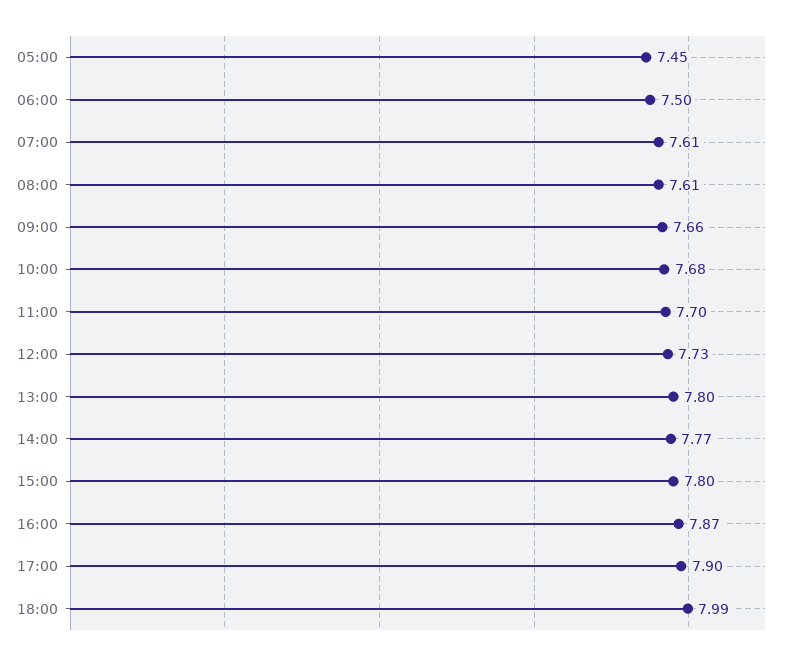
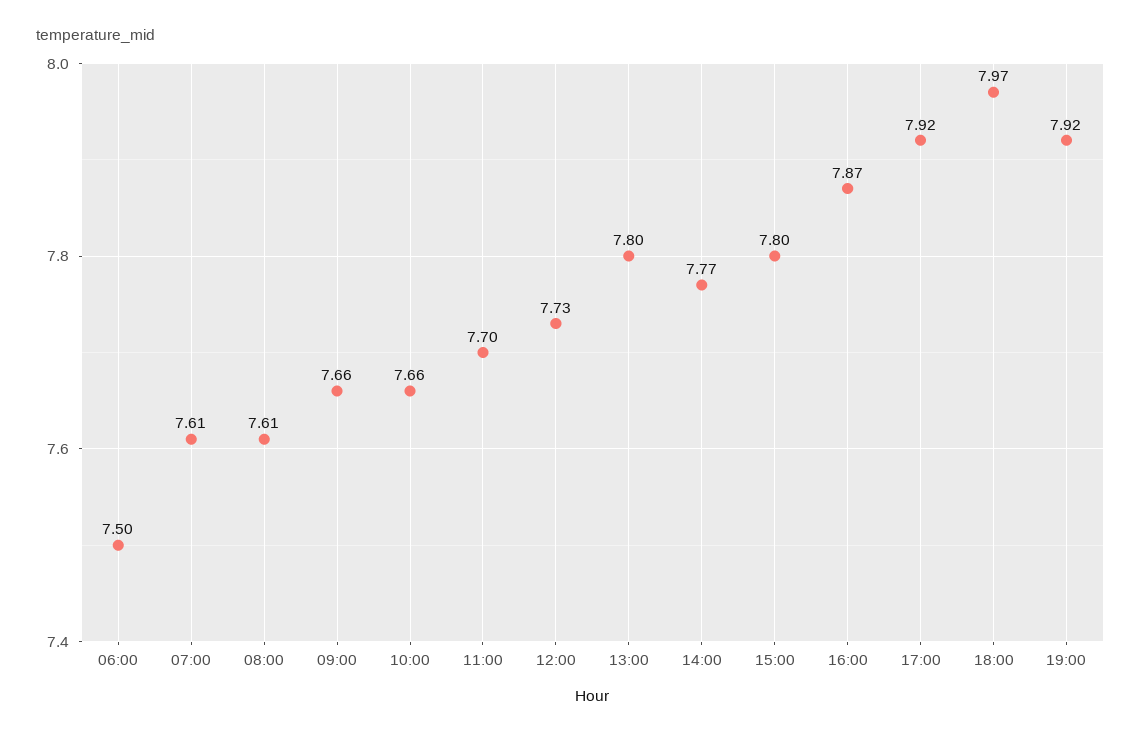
05:00: 7.45 -> none
10:00: 7.68 -> 7.66
17:00: 7.9 -> 7.92
18:00: 7.99 -> 7.97
19:00: none -> 7.92

